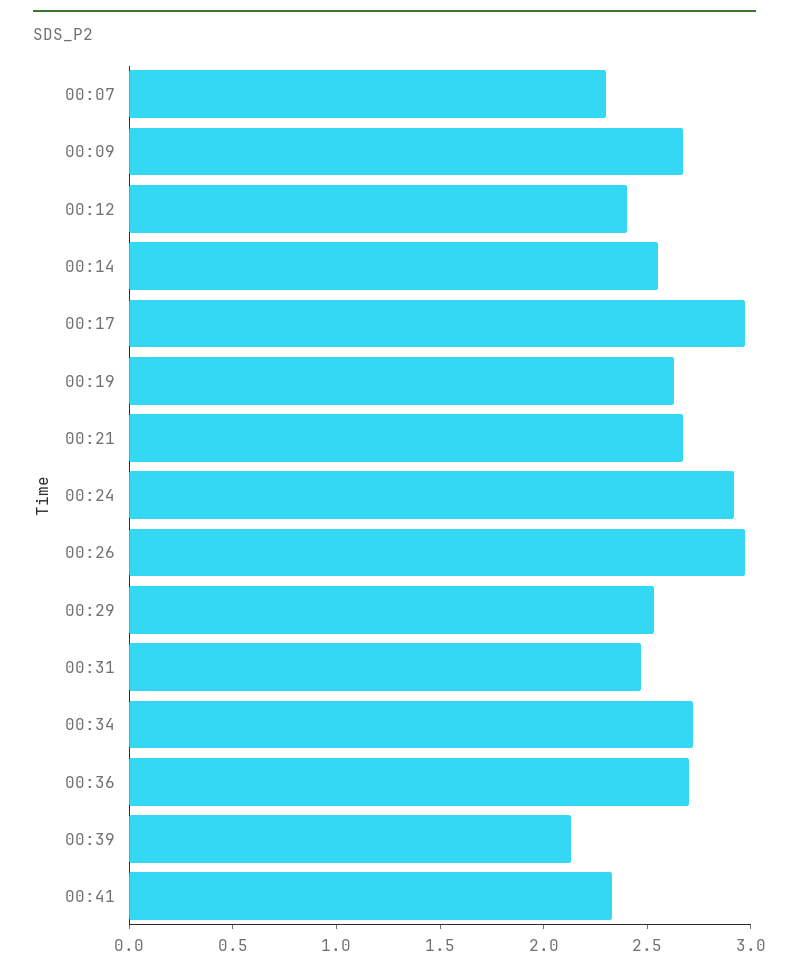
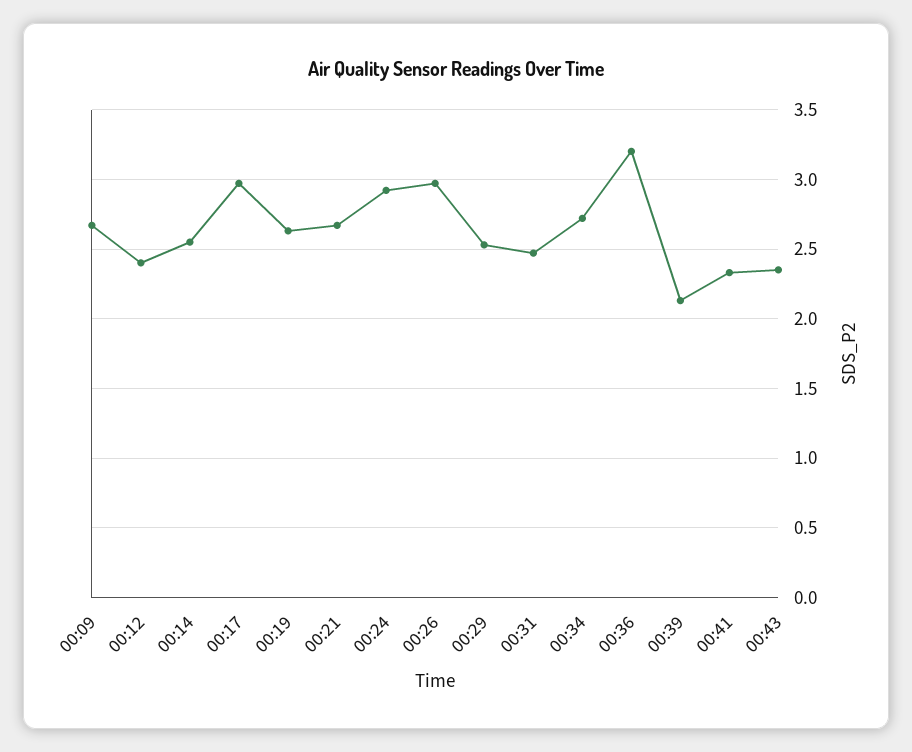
00:07: 2.3 -> none
00:36: 2.7 -> 3.2
00:43: none -> 2.35

